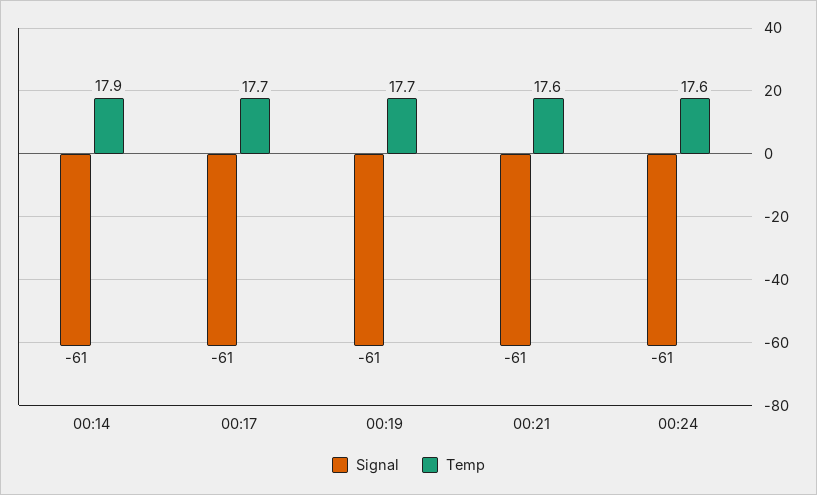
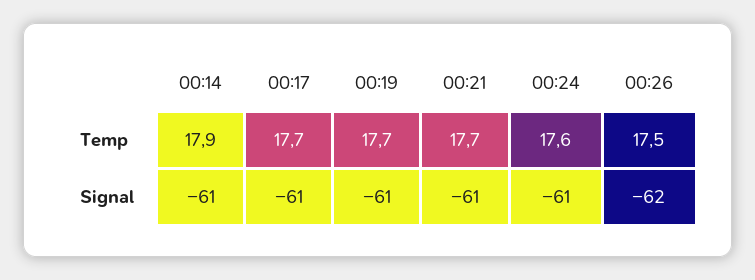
Temp, 00:21: 17.6 -> 17.7
Temp, 00:26: none -> 17.5
Signal, 00:26: none -> -62

